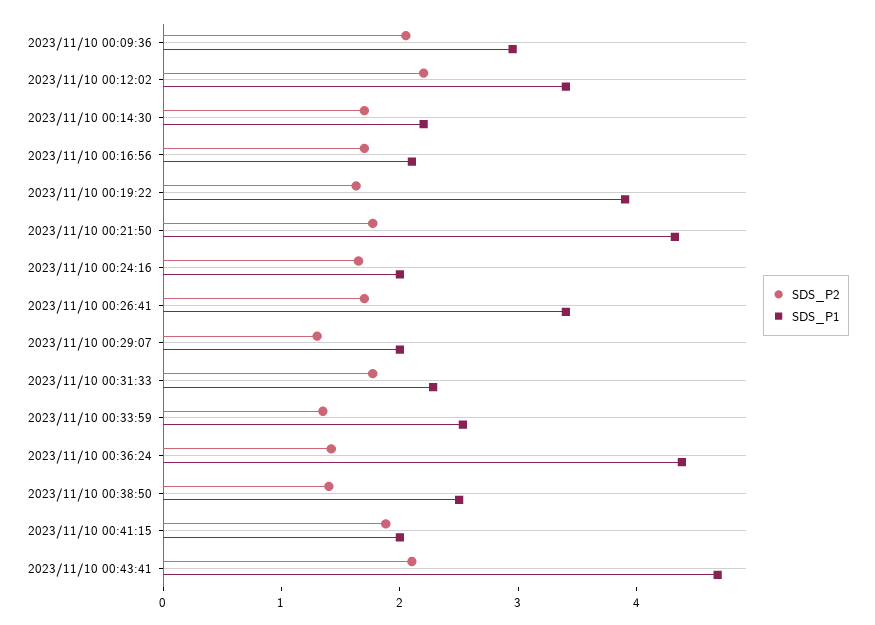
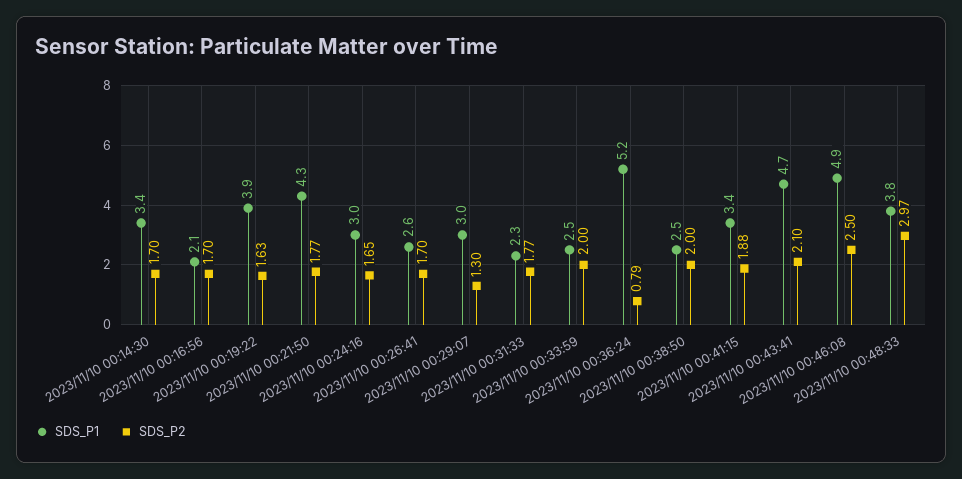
SDS_P2, 2023/11/10 00:09:36: 2 -> none
SDS_P1, 2023/11/10 00:09:36: 3 -> none
SDS_P2, 2023/11/10 00:12:02: 2.2 -> none
SDS_P1, 2023/11/10 00:12:02: 3.4 -> none
SDS_P1, 2023/11/10 00:14:30: 2.2 -> 3.4
SDS_P1, 2023/11/10 00:24:16: 2 -> 3
SDS_P1, 2023/11/10 00:26:41: 3.4 -> 2.6
SDS_P1, 2023/11/10 00:29:07: 2 -> 3
SDS_P2, 2023/11/10 00:33:59: 1.4 -> 2
SDS_P2, 2023/11/10 00:36:24: 1.4 -> 0.79
SDS_P1, 2023/11/10 00:36:24: 4.4 -> 5.2
SDS_P2, 2023/11/10 00:38:50: 1.4 -> 2
SDS_P1, 2023/11/10 00:41:15: 2 -> 3.4
SDS_P1, 2023/11/10 00:46:08: none -> 4.9
SDS_P2, 2023/11/10 00:46:08: none -> 2.5
SDS_P1, 2023/11/10 00:48:33: none -> 3.8
SDS_P2, 2023/11/10 00:48:33: none -> 2.97

